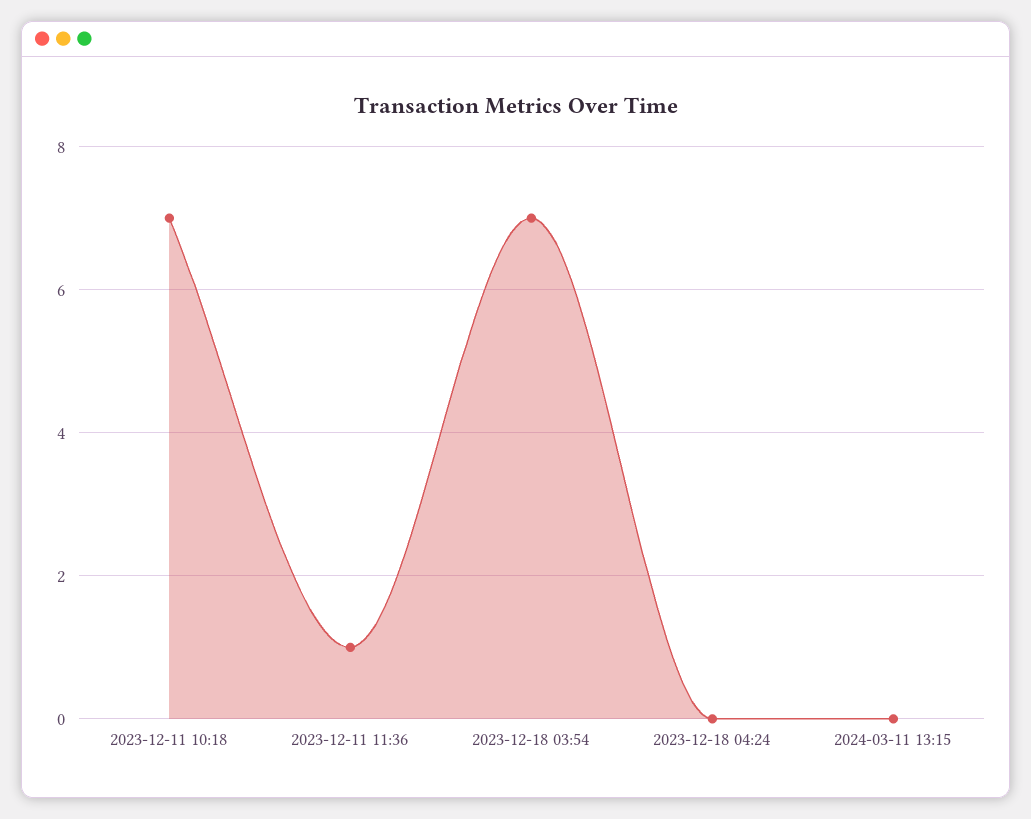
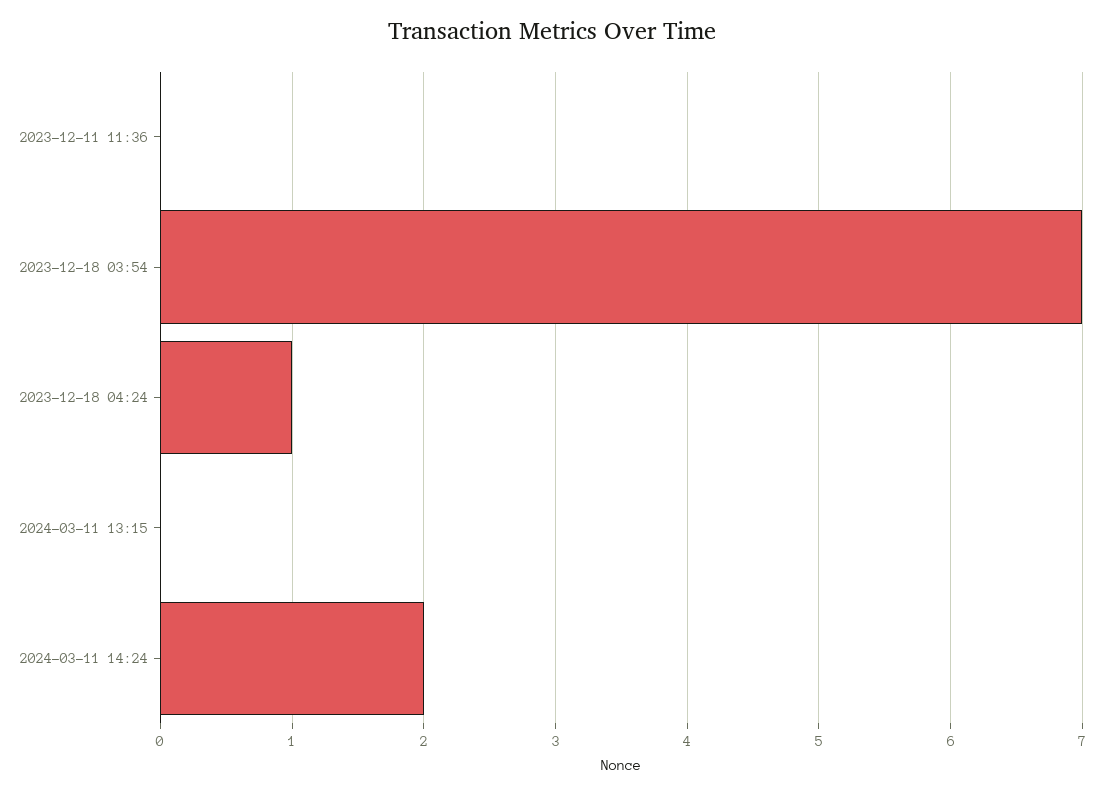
2023-12-11 10:18: 7 -> none
2023-12-11 11:36: 1 -> 0
2023-12-18 04:24: 0 -> 1
2024-03-11 14:24: none -> 2

